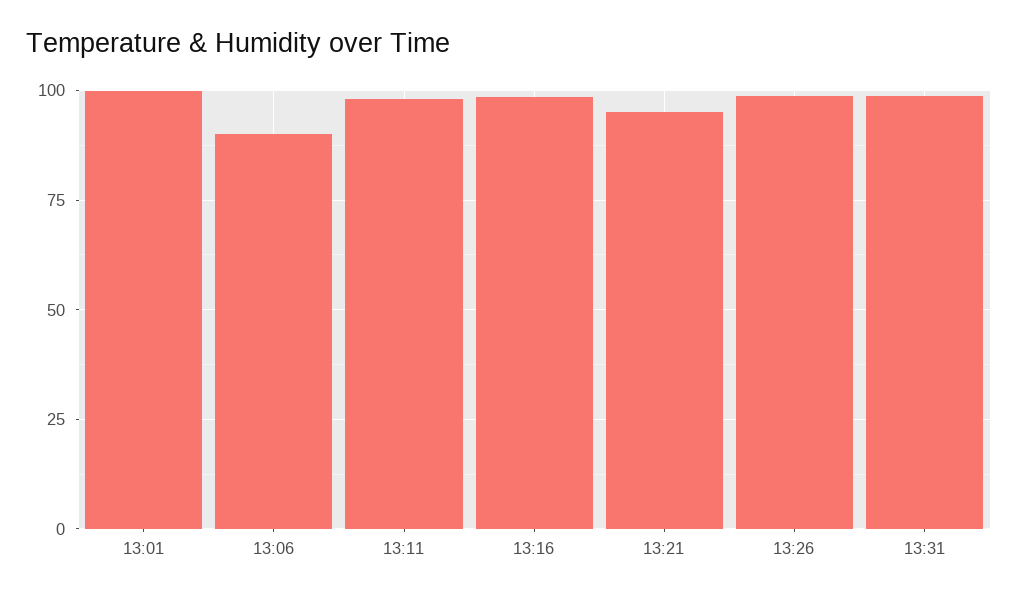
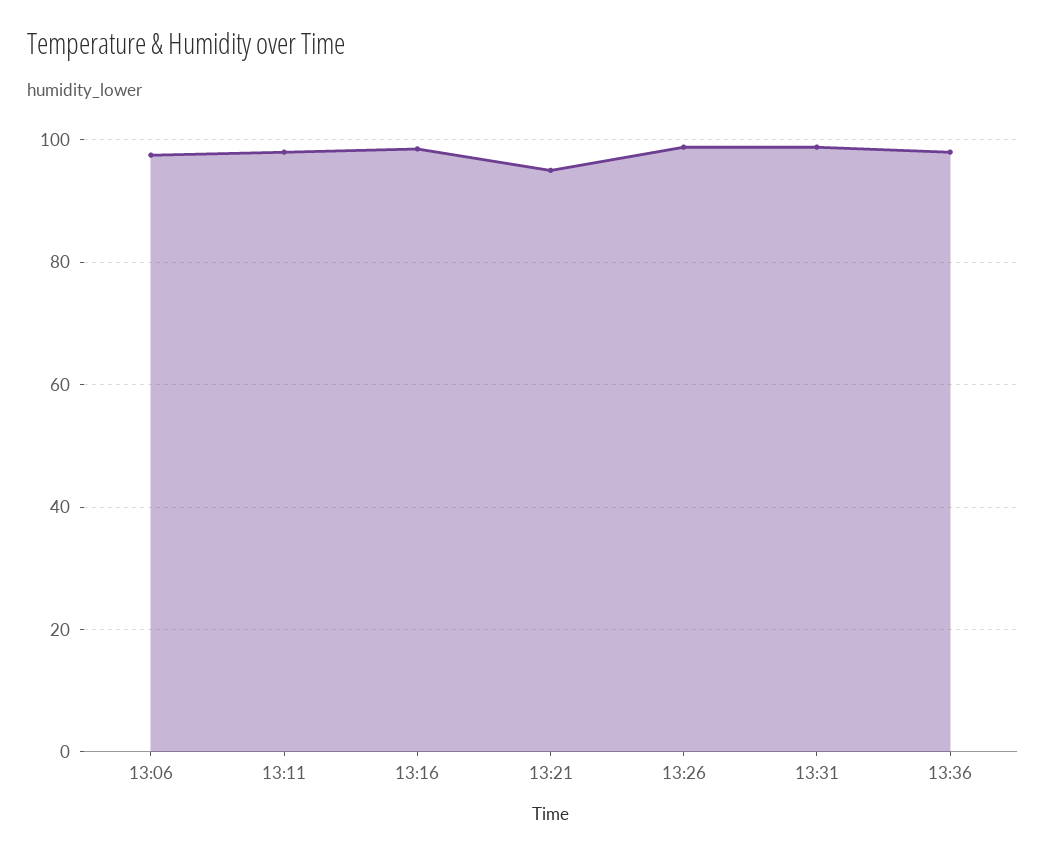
13:01: 100 -> none
13:06: 90 -> 98
13:36: none -> 98

